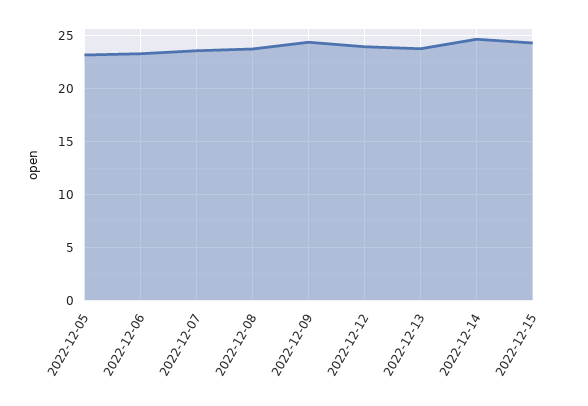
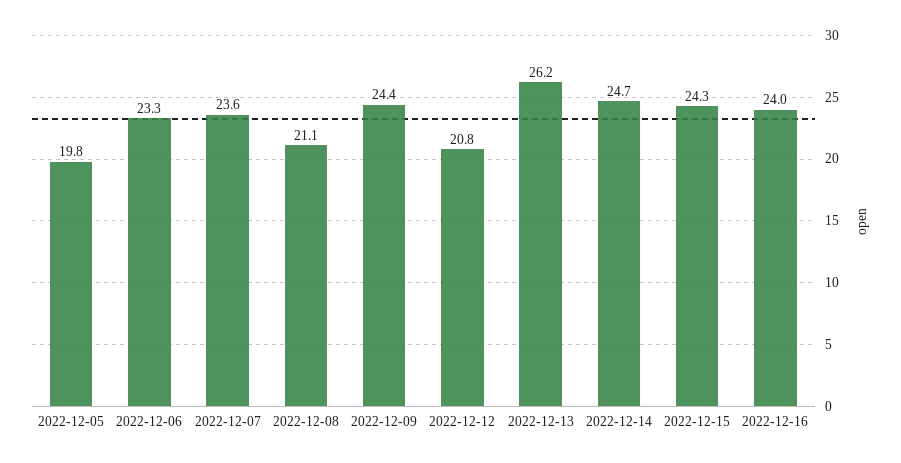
2022-12-05: 23 -> 19.8
2022-12-08: 24 -> 21.1
2022-12-12: 24 -> 20.8
2022-12-13: 24 -> 26.2
2022-12-16: none -> 24

